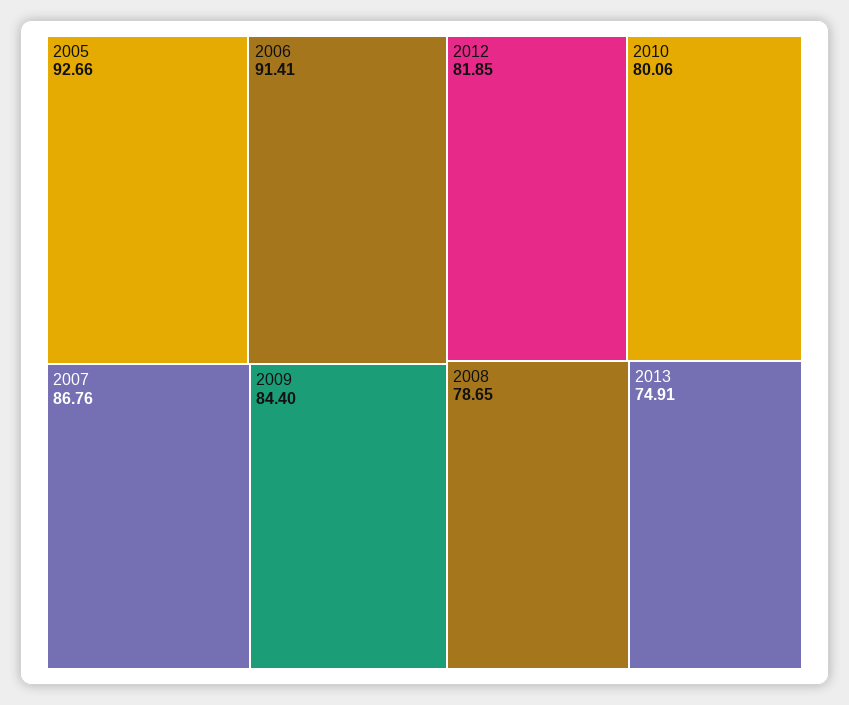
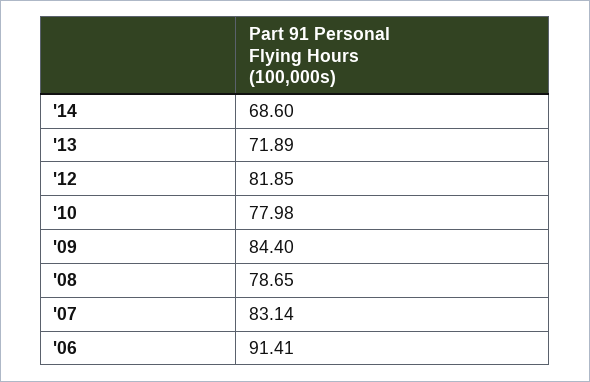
2005: 92.66 -> none
2007: 86.76 -> 83.14
2010: 80.06 -> 77.98
2013: 74.91 -> 71.89
'14: none -> 68.6

